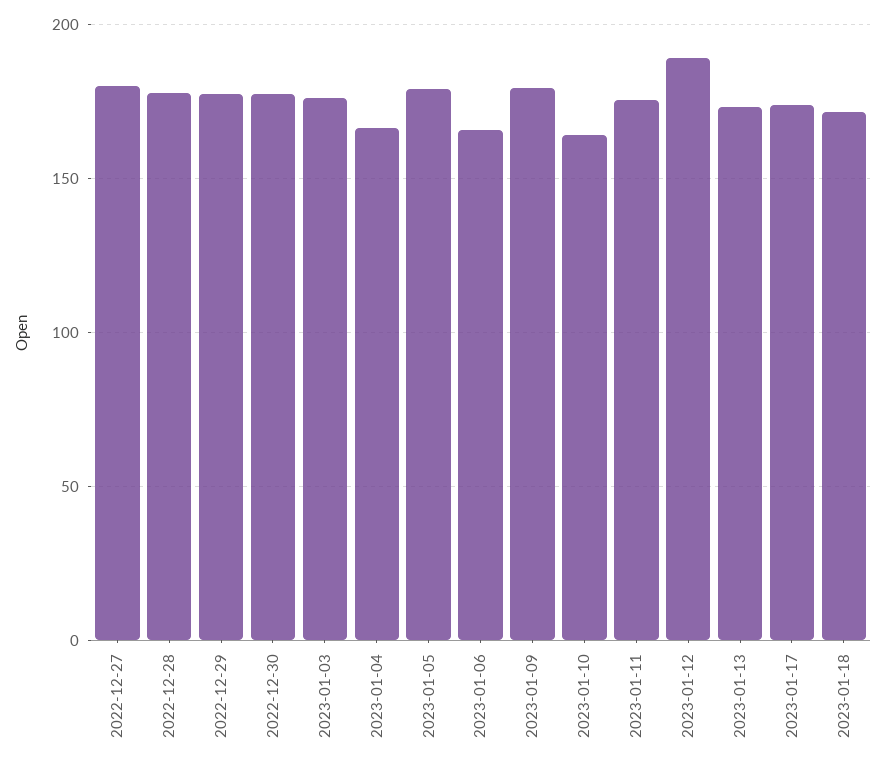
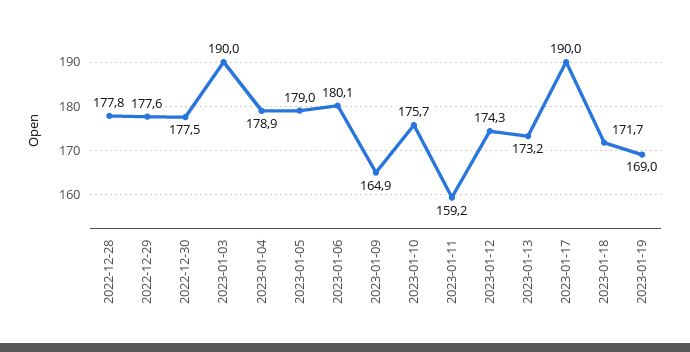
2022-12-27: 180 -> none
2023-01-03: 175 -> 190
2023-01-04: 165 -> 178.9
2023-01-06: 165 -> 180.1
2023-01-09: 180 -> 164.9
2023-01-10: 165 -> 175.7
2023-01-11: 175 -> 159.2
2023-01-12: 190 -> 174.3
2023-01-17: 175 -> 190
2023-01-19: none -> 169

